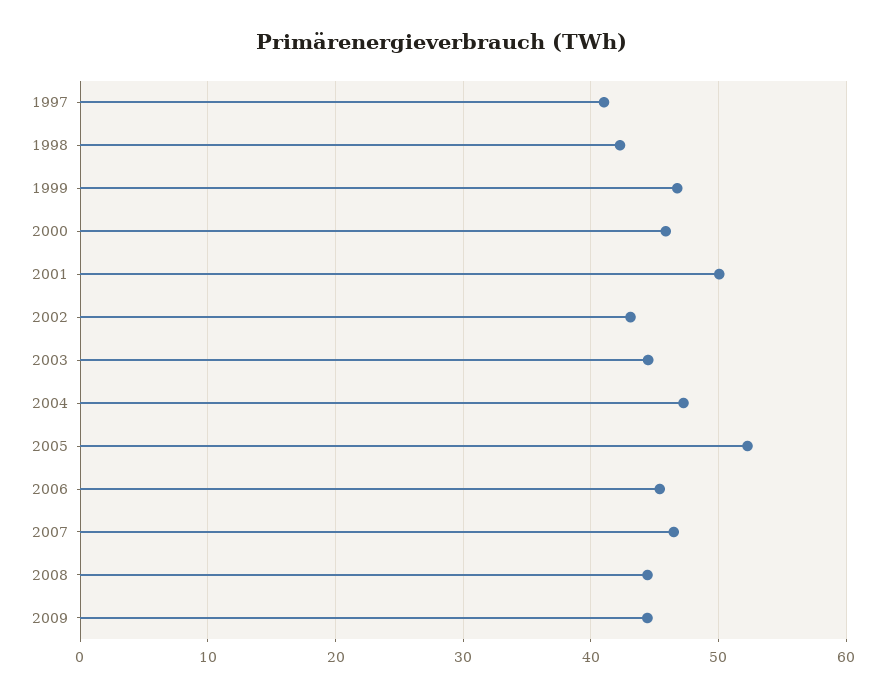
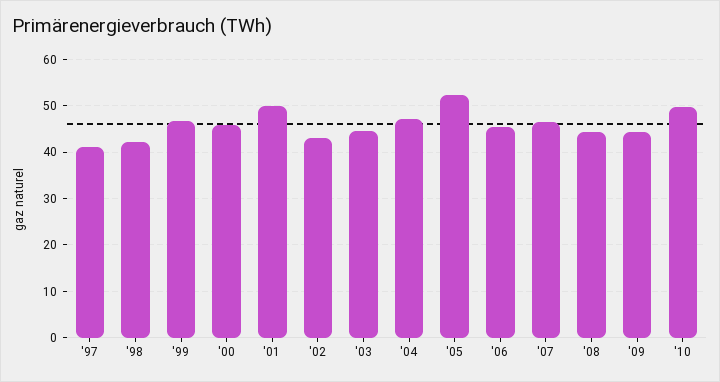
'10: none -> 50

